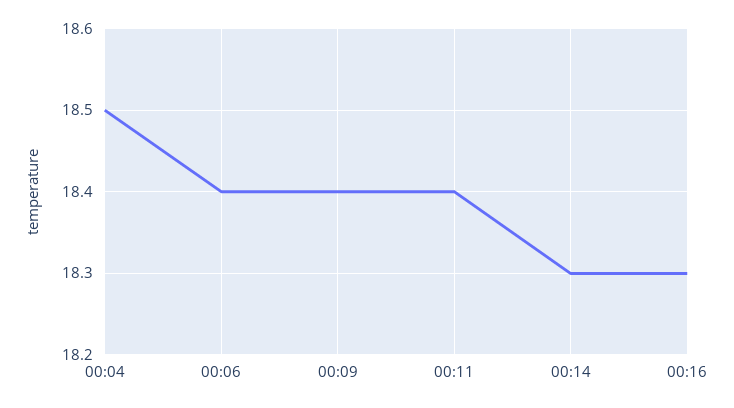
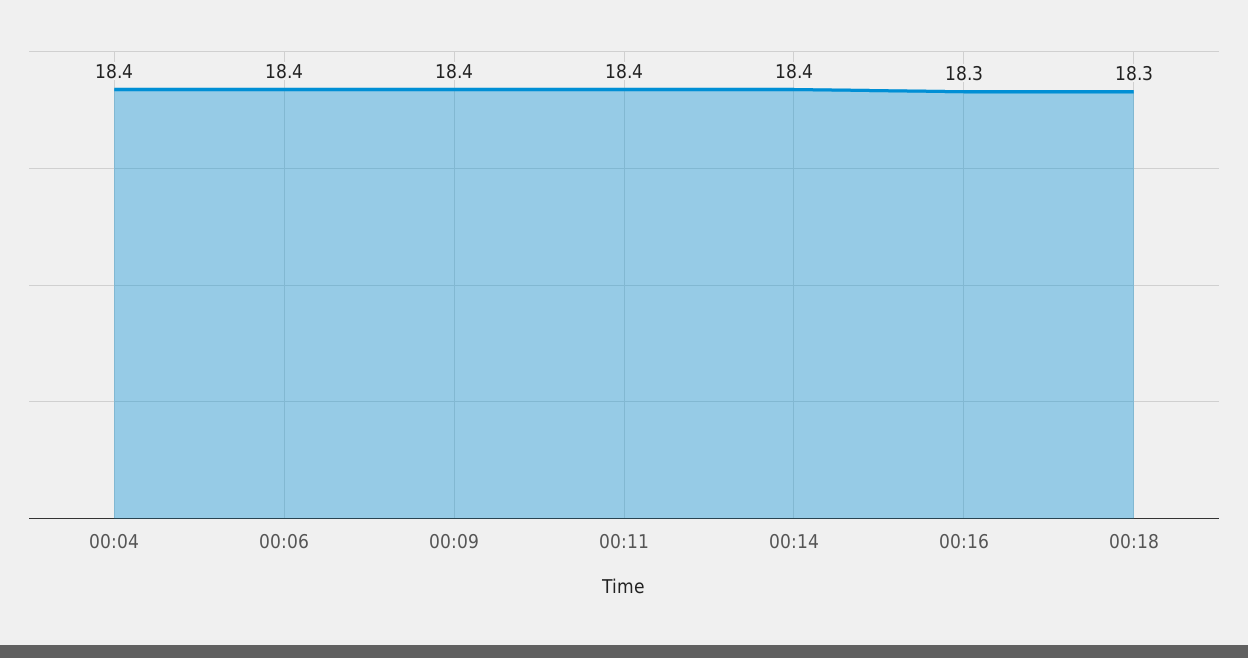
00:04: 18.5 -> 18.4
00:14: 18.3 -> 18.4
00:18: none -> 18.3

